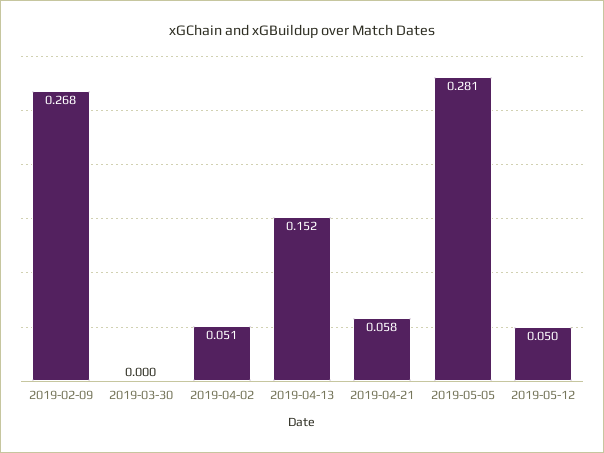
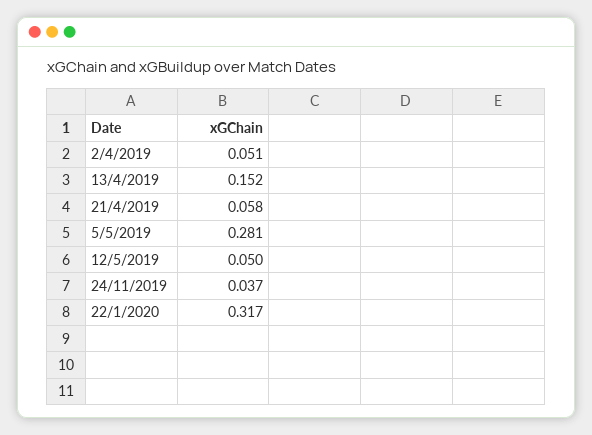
2019-02-09: 0.268 -> none
2019-03-30: 0 -> none
24/11/2019: none -> 0.037
22/1/2020: none -> 0.317

